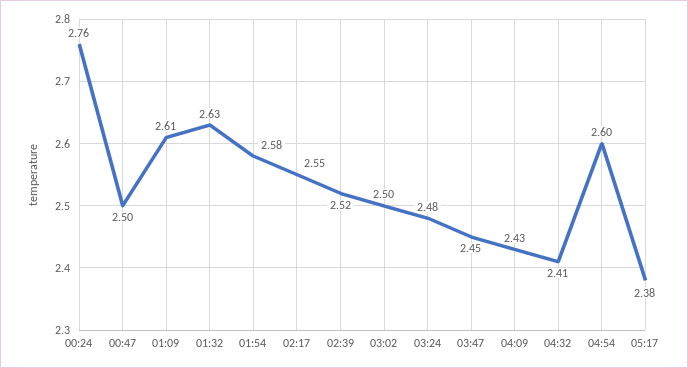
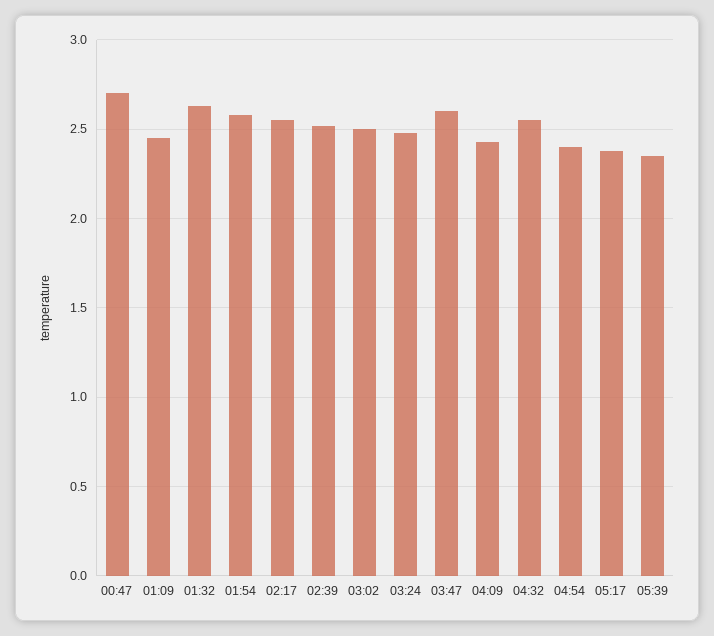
00:24: 2.76 -> none
00:47: 2.5 -> 2.7
01:09: 2.61 -> 2.45
03:47: 2.45 -> 2.6
04:32: 2.41 -> 2.55
04:54: 2.6 -> 2.4
05:39: none -> 2.35

